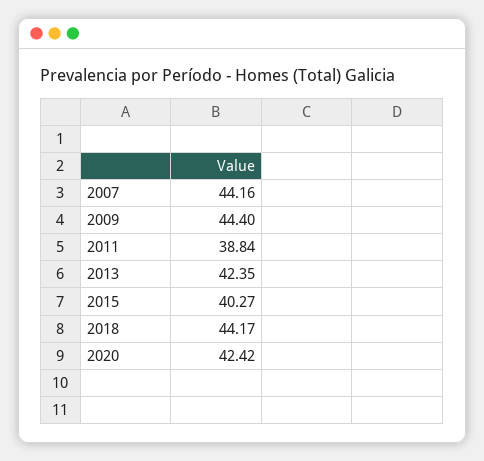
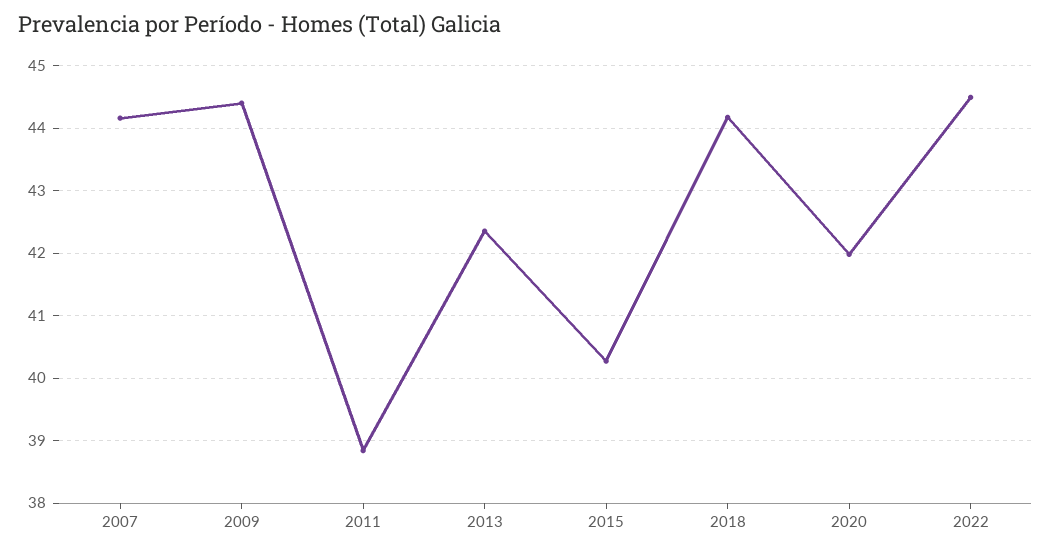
2020: 42.42 -> 42
2022: none -> 44.5

